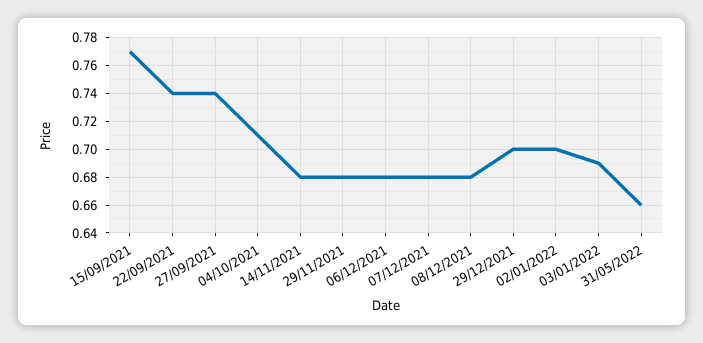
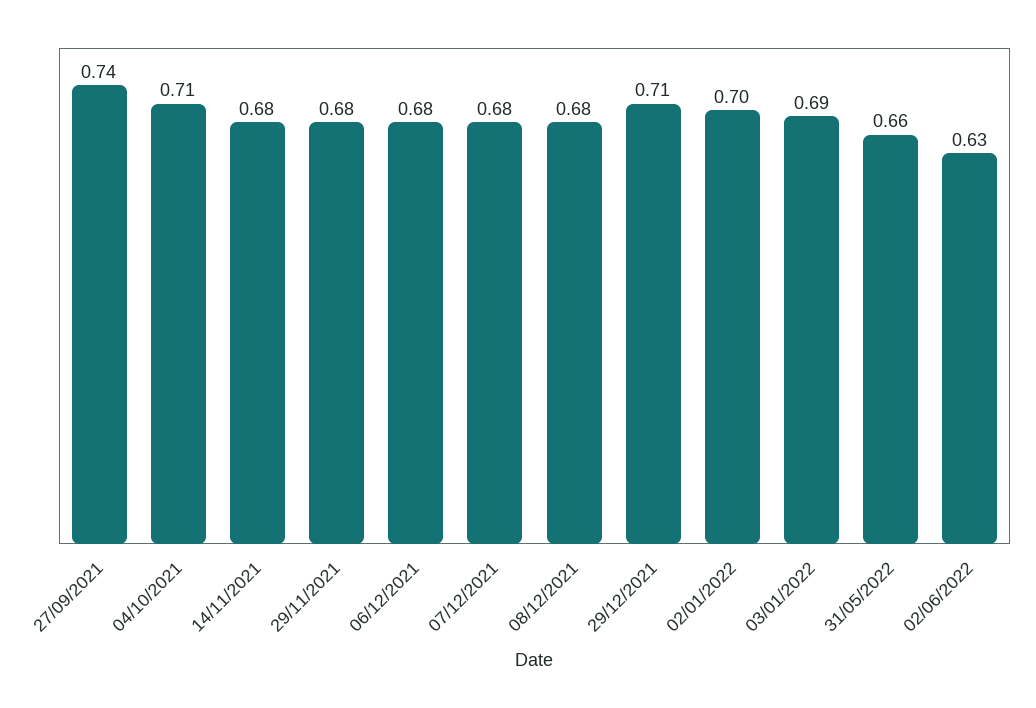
15/09/2021: 0.77 -> none
22/09/2021: 0.74 -> none
29/12/2021: 0.7 -> 0.71
02/06/2022: none -> 0.63

